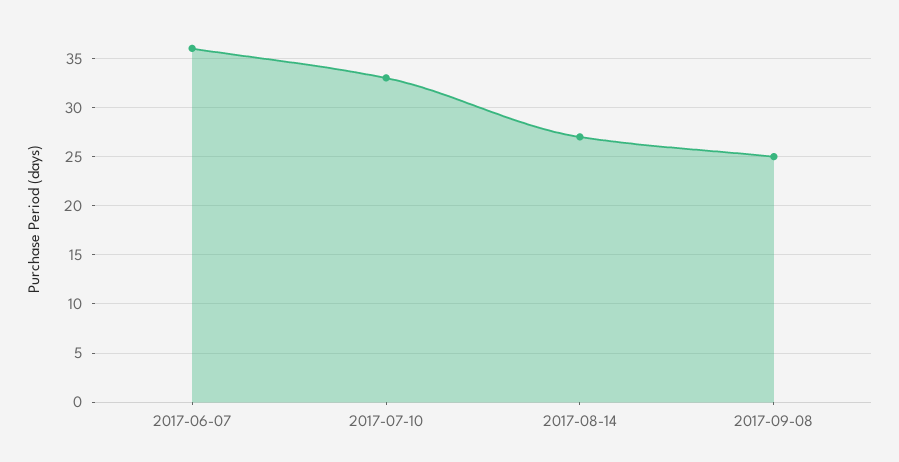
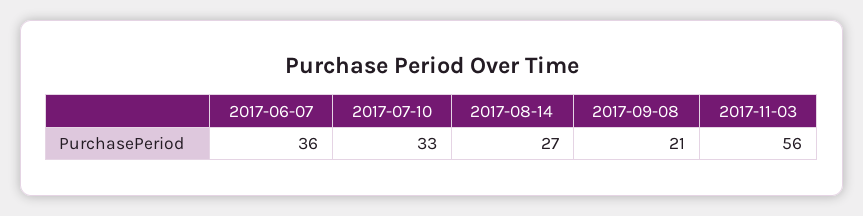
2017-09-08: 25 -> 21
2017-11-03: none -> 56

